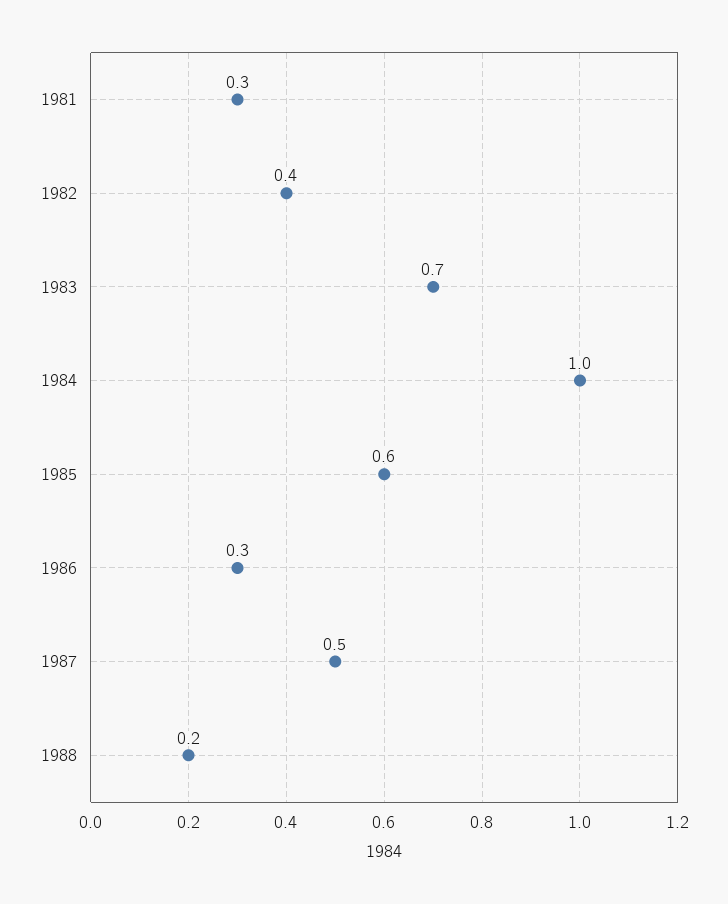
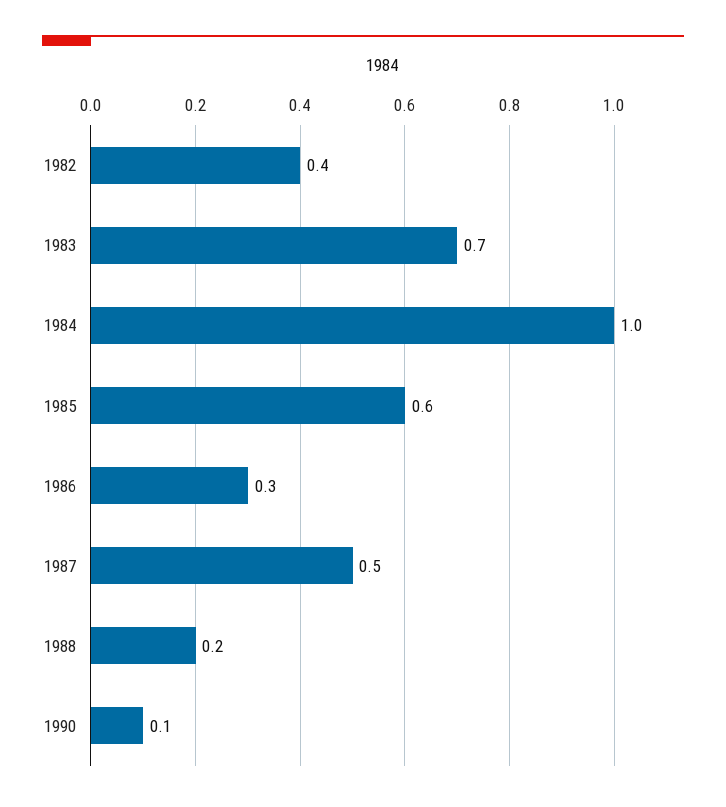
1981: 0.3 -> none
1990: none -> 0.1

